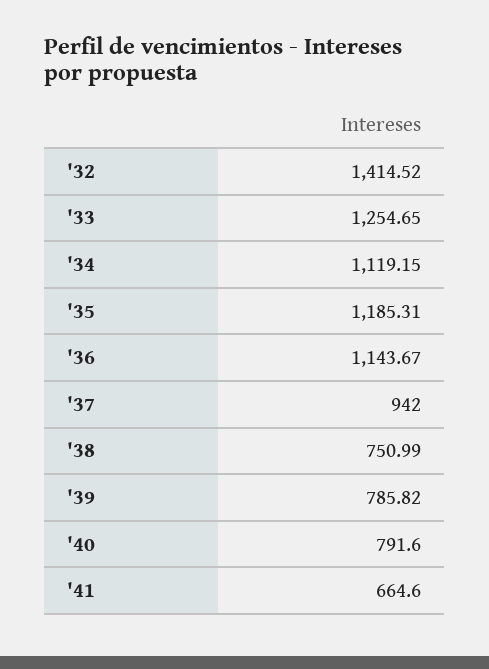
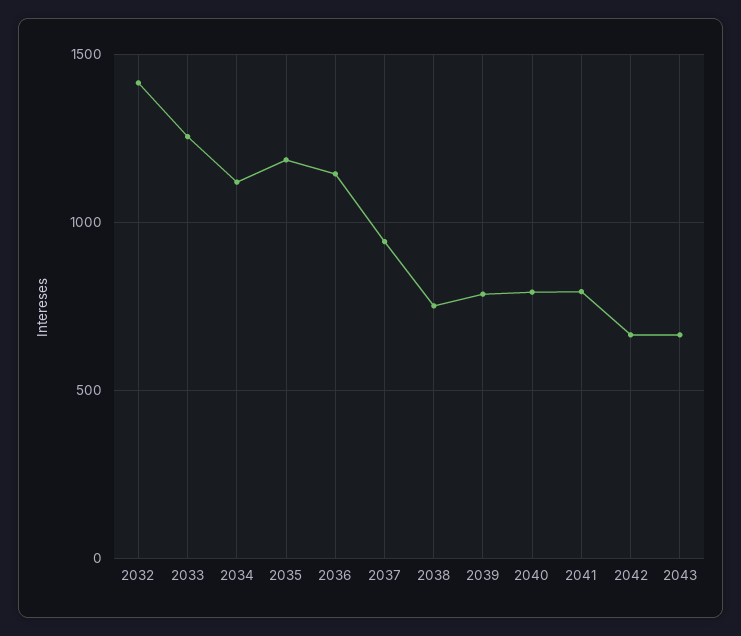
'41: 664.6 -> 800
2042: none -> 650
2043: none -> 650

